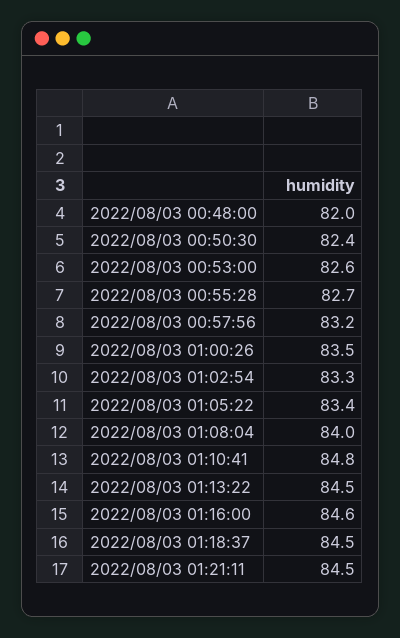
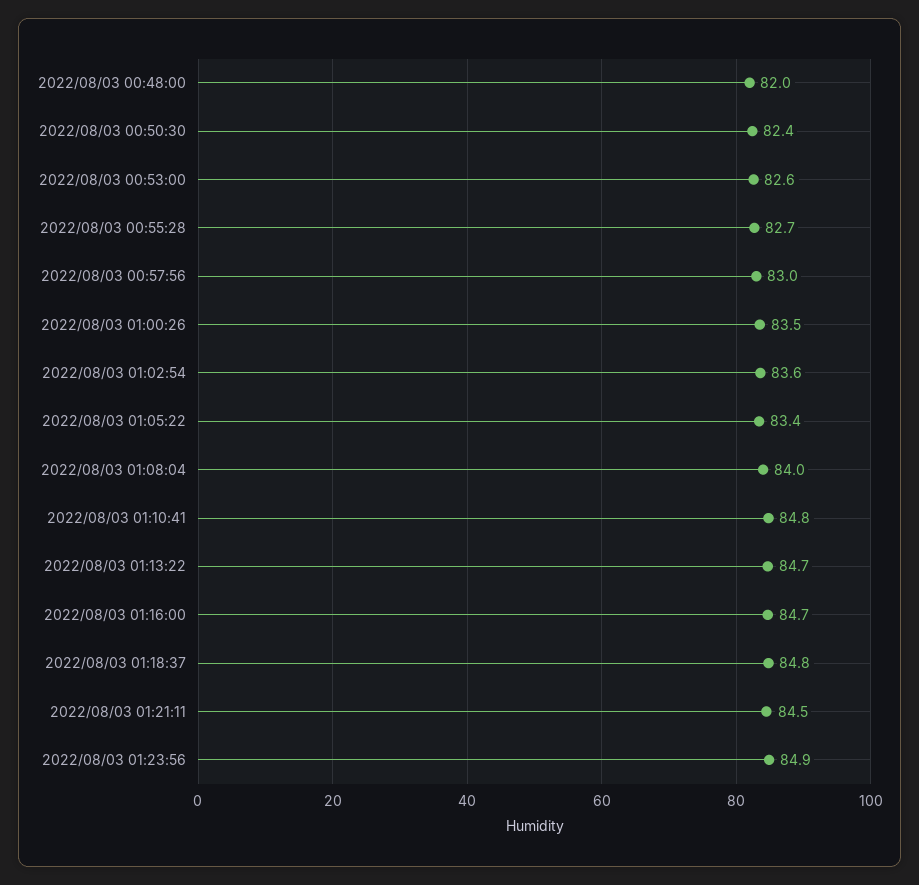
2022/08/03 00:57:56: 83.2 -> 83
2022/08/03 01:02:54: 83.3 -> 83.6
2022/08/03 01:13:22: 84.5 -> 84.7
2022/08/03 01:16:00: 84.6 -> 84.7
2022/08/03 01:18:37: 84.5 -> 84.8
2022/08/03 01:23:56: none -> 84.9

